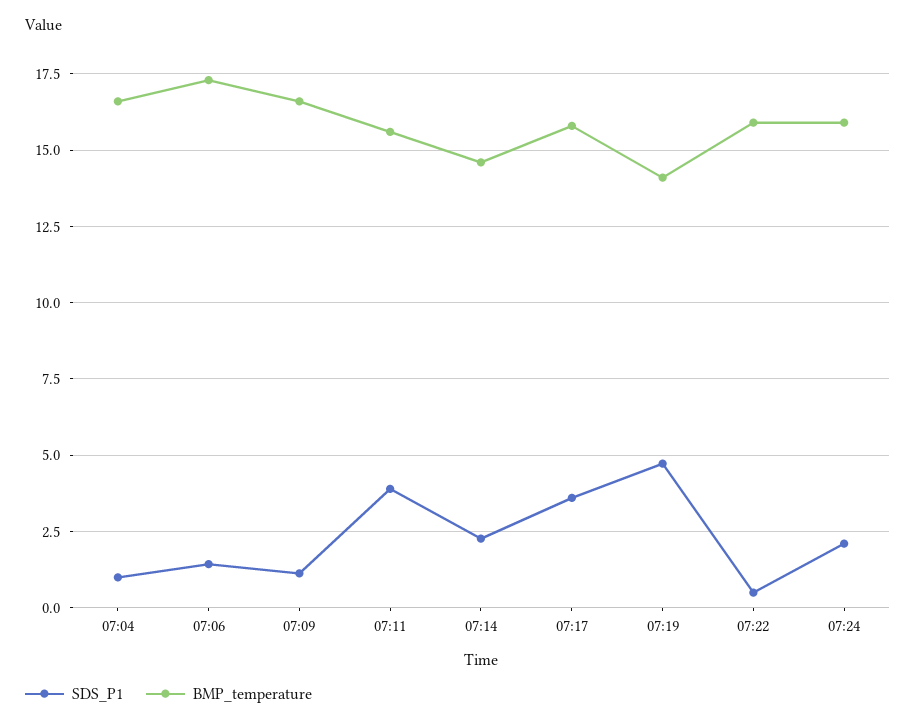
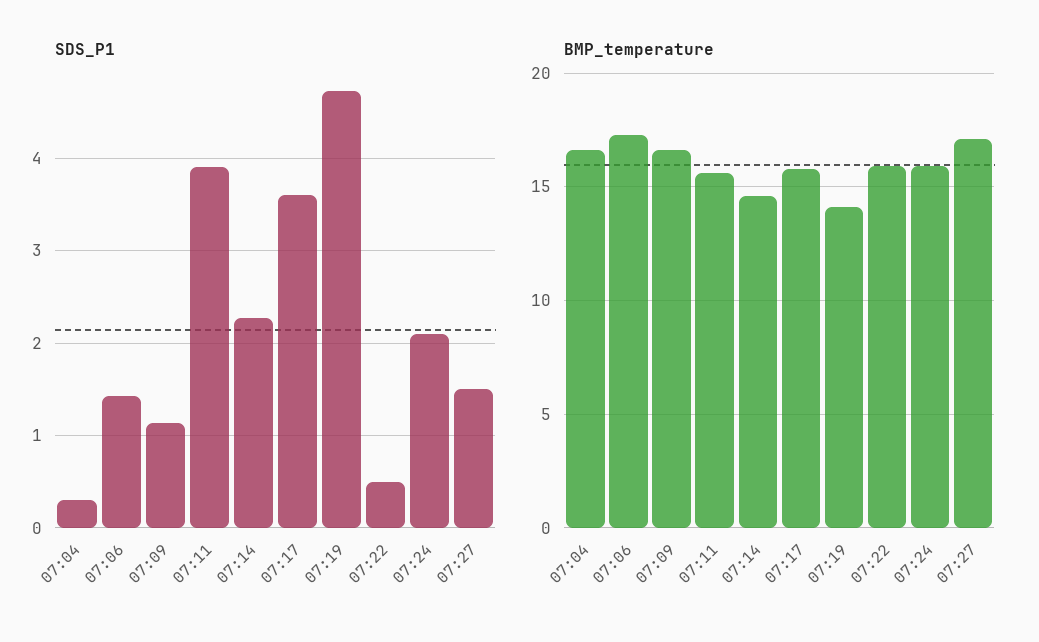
SDS_P1, 07:04: 1 -> 0.3
SDS_P1, 07:27: none -> 1.5
BMP_temperature, 07:27: none -> 17

